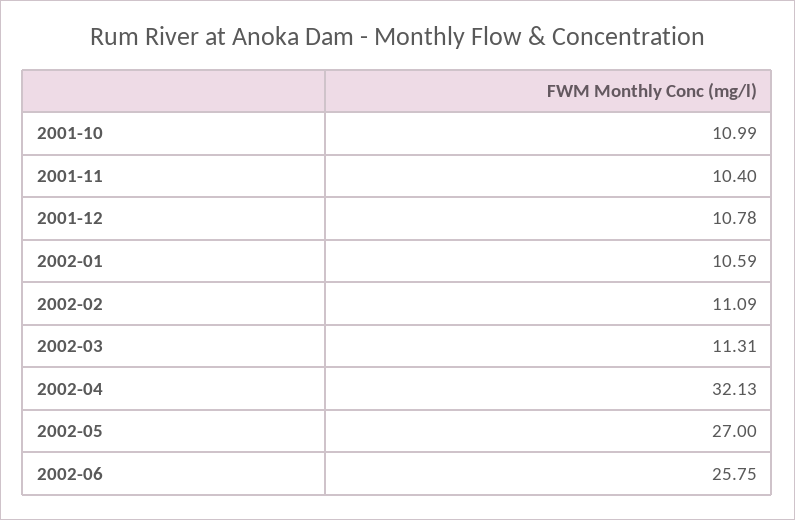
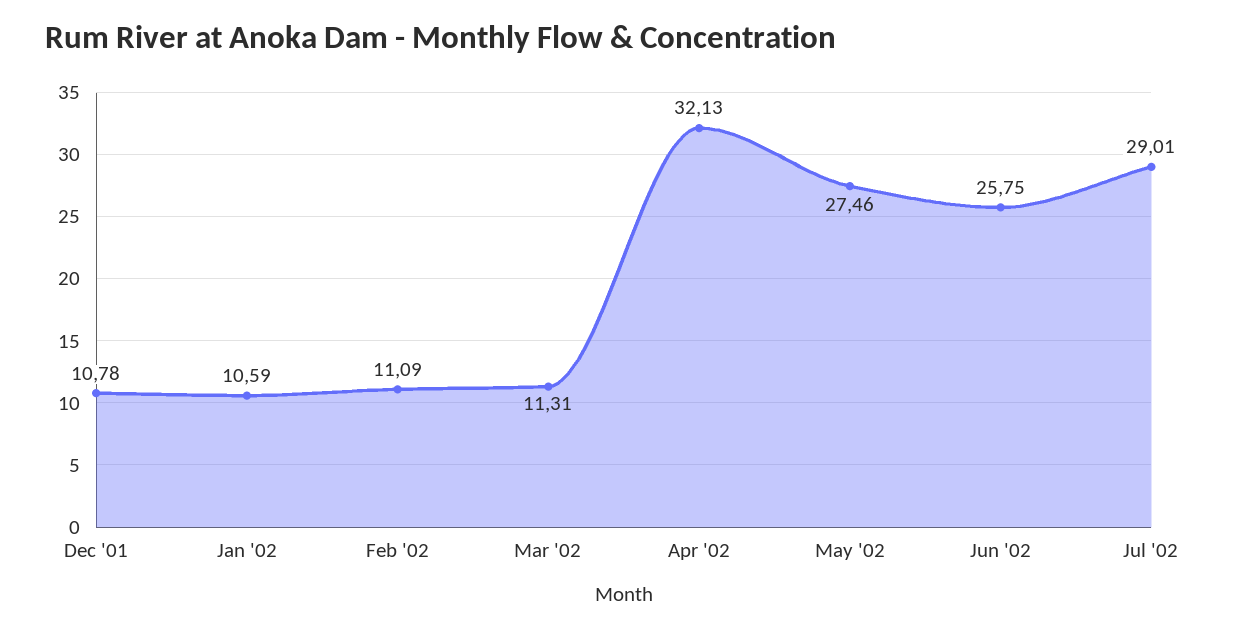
2001-10: 10.99 -> none
2001-11: 10.4 -> none
2002-05: 27 -> 27.46
Jul '02: none -> 29.01

